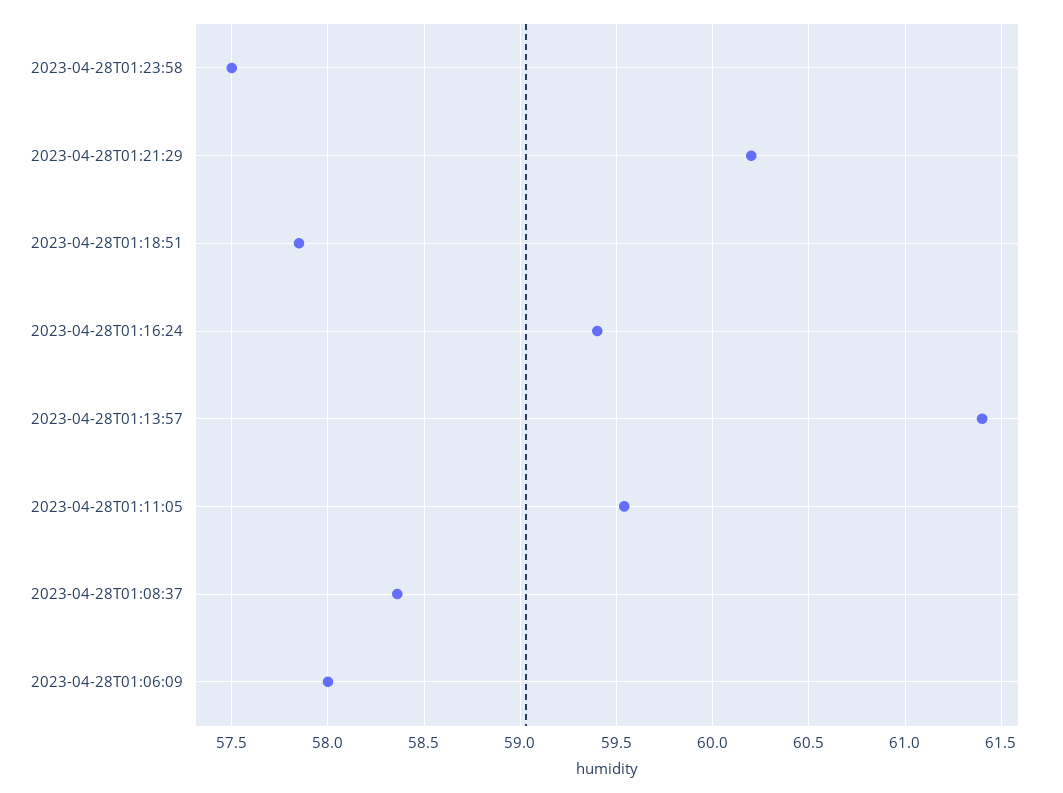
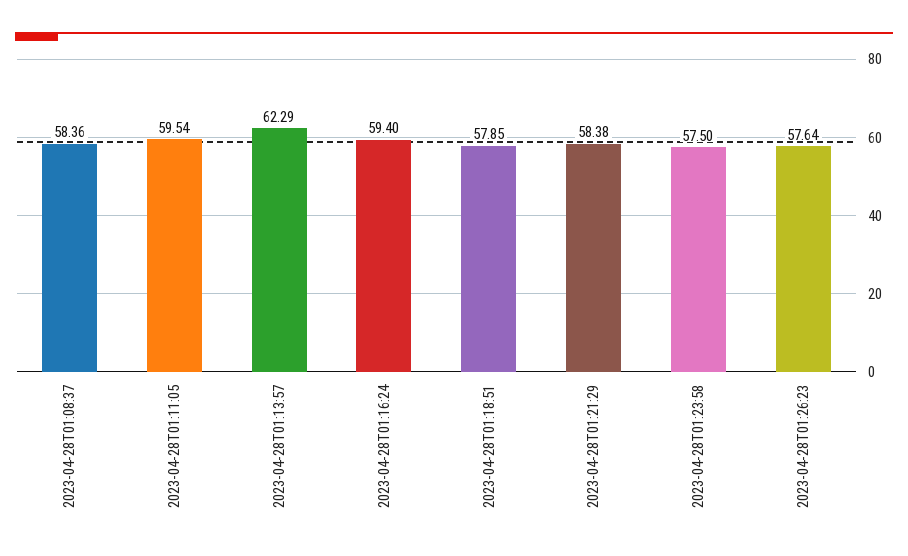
2023-04-28T01:21:29: 60.2 -> 58.38
2023-04-28T01:13:57: 61.4 -> 62.29
2023-04-28T01:06:09: 58 -> none
2023-04-28T01:26:23: none -> 57.64

